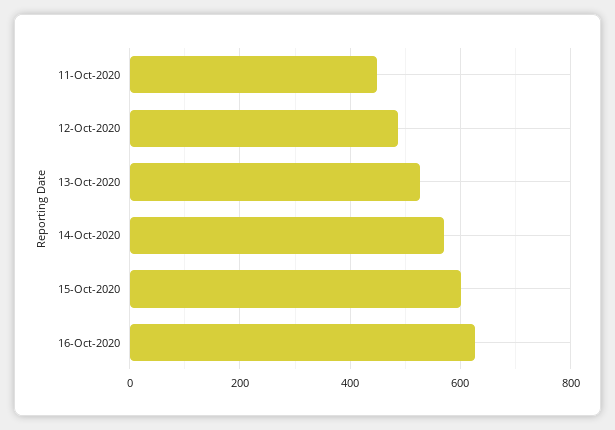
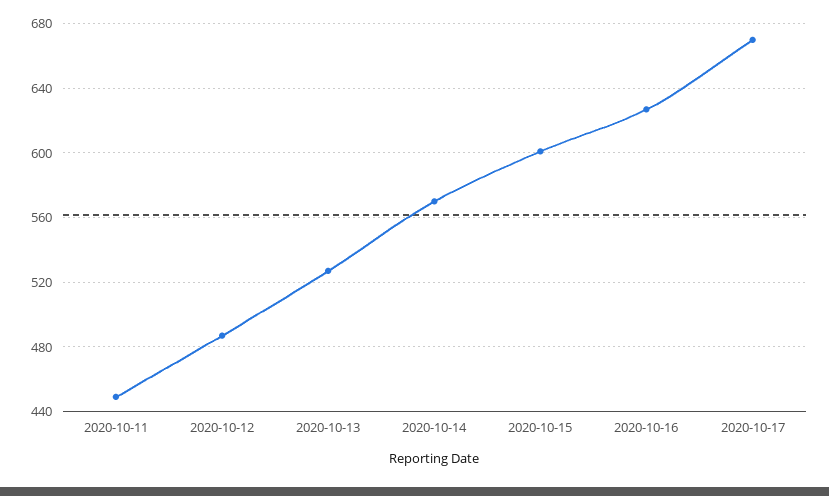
2020-10-17: none -> 670

